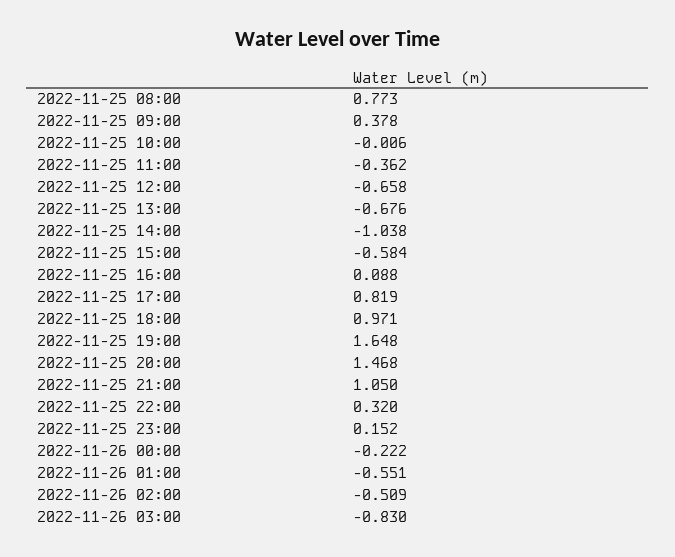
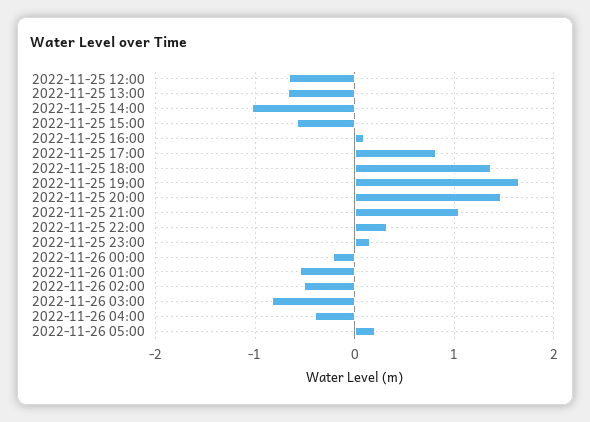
2022-11-25 08:00: 0.773 -> none
2022-11-25 09:00: 0.378 -> none
2022-11-25 10:00: -0.006 -> none
2022-11-25 11:00: -0.362 -> none
2022-11-25 18:00: 0.971 -> 1.4
2022-11-26 04:00: none -> -0.4
2022-11-26 05:00: none -> 0.2

